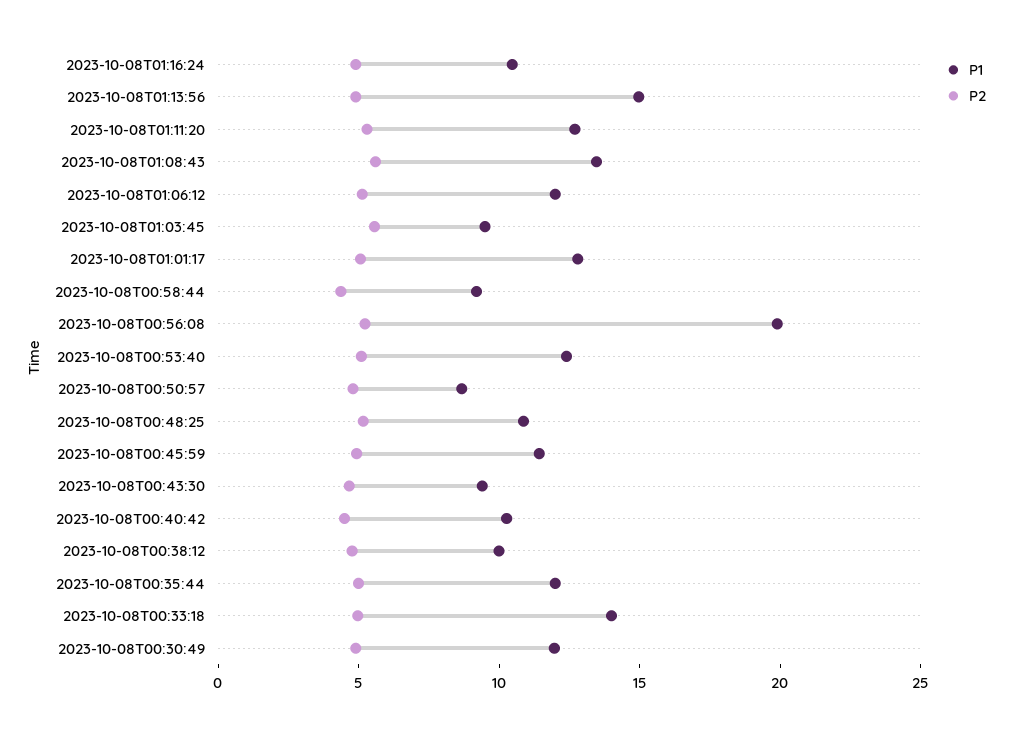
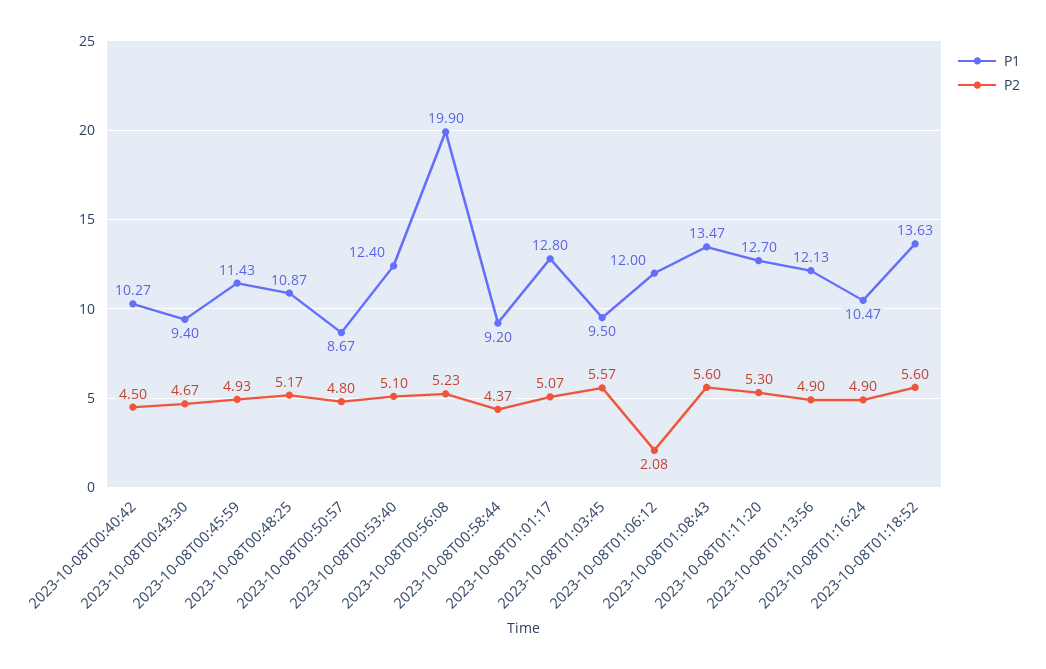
P1, 2023-10-08T01:13:56: 15 -> 12.13
P2, 2023-10-08T01:06:12: 5 -> 2.08
P1, 2023-10-08T00:38:12: 10 -> none
P2, 2023-10-08T00:38:12: 5 -> none
P1, 2023-10-08T00:35:44: 12 -> none
P2, 2023-10-08T00:35:44: 5 -> none
P1, 2023-10-08T00:33:18: 14 -> none
P2, 2023-10-08T00:33:18: 5 -> none
P1, 2023-10-08T00:30:49: 12 -> none
P2, 2023-10-08T00:30:49: 5 -> none
P1, 2023-10-08T01:18:52: none -> 13.63
P2, 2023-10-08T01:18:52: none -> 5.6

